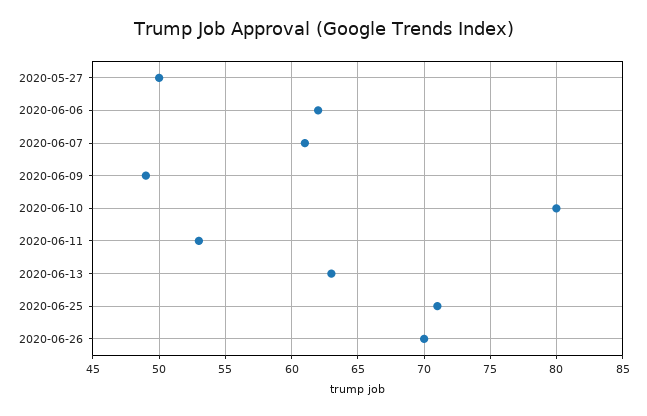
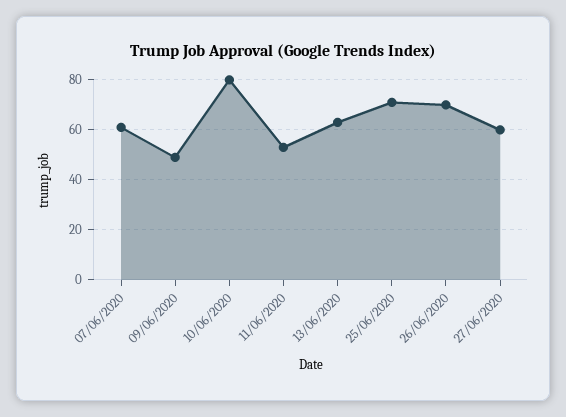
2020-05-27: 50 -> none
2020-06-06: 62 -> none
27/06/2020: none -> 60

